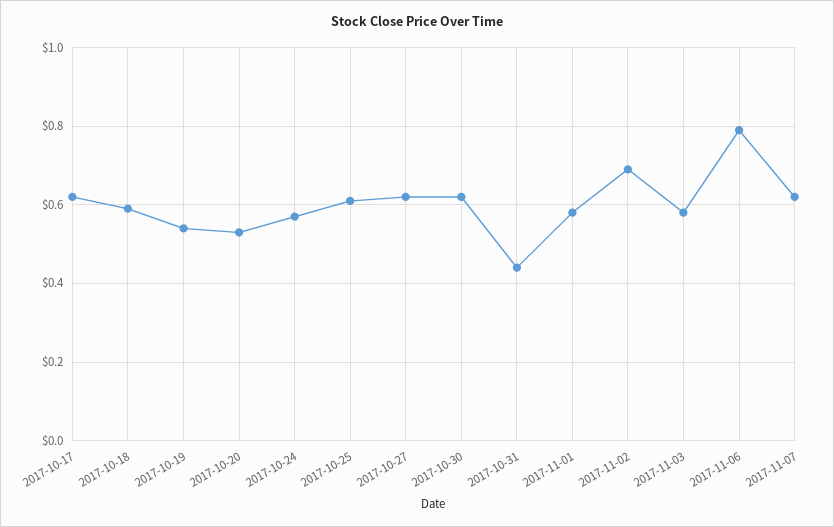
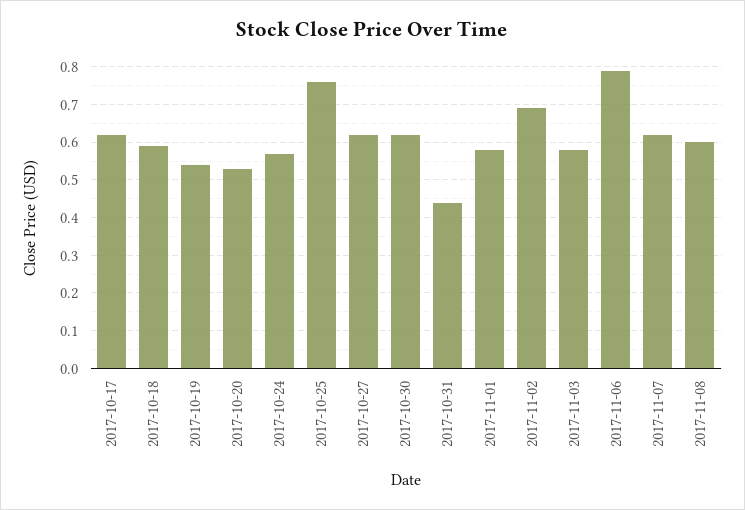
2017-10-25: 0.6 -> 0.75
2017-11-08: none -> 0.6

